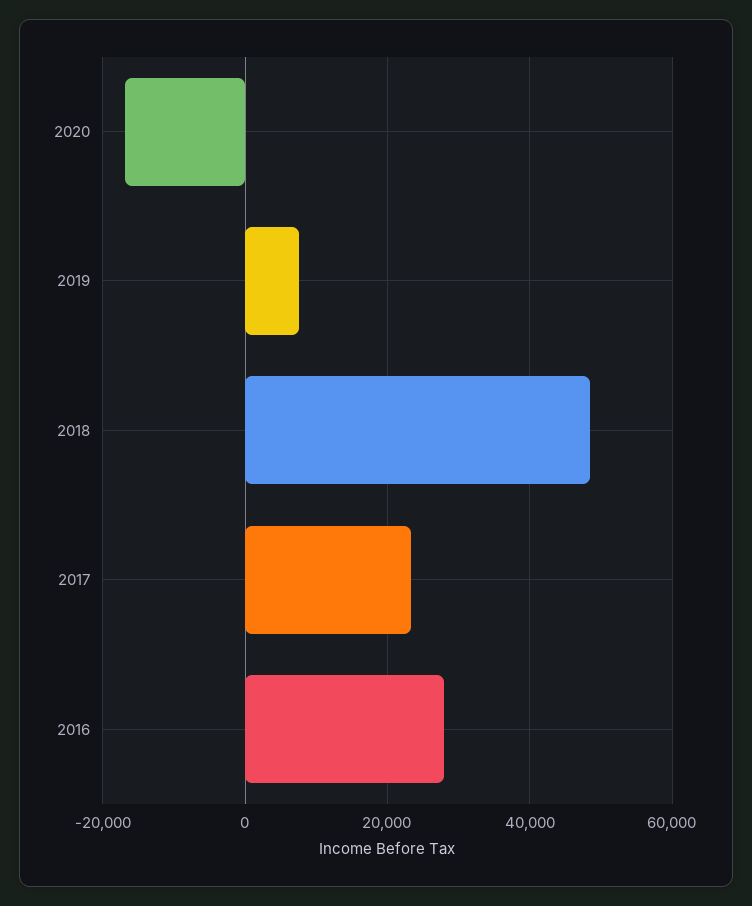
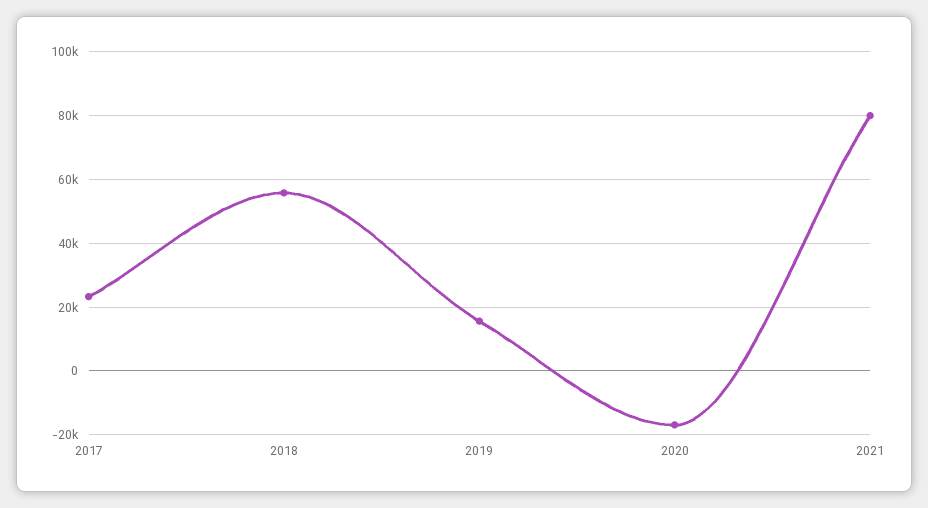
2019: 8000 -> 16000
2018: 48000 -> 56000
2016: 28000 -> none
2021: none -> 80000

